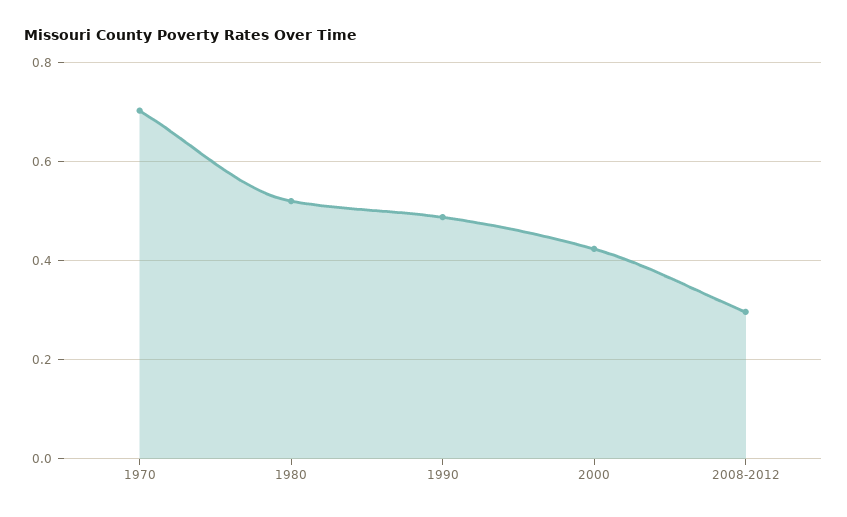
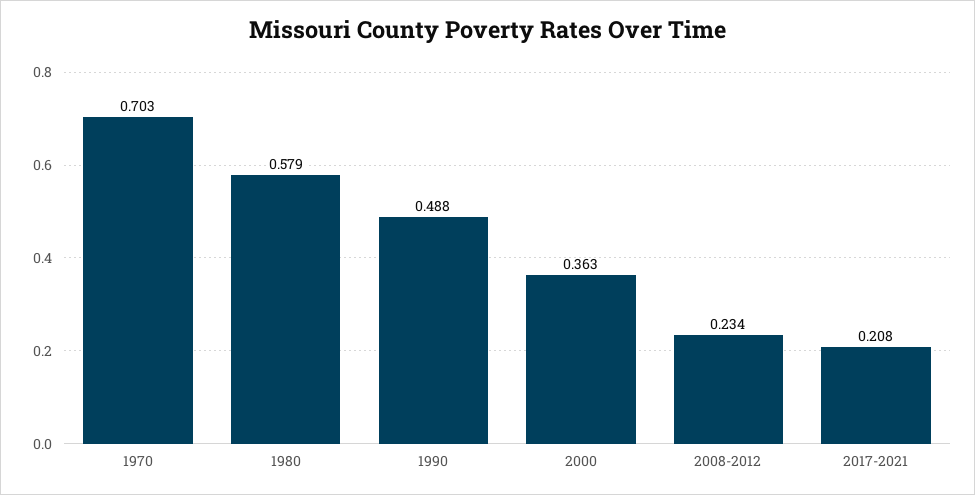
1980: 0.52 -> 0.579
2000: 0.42 -> 0.363
2008-2012: 0.3 -> 0.234
2017-2021: none -> 0.208

